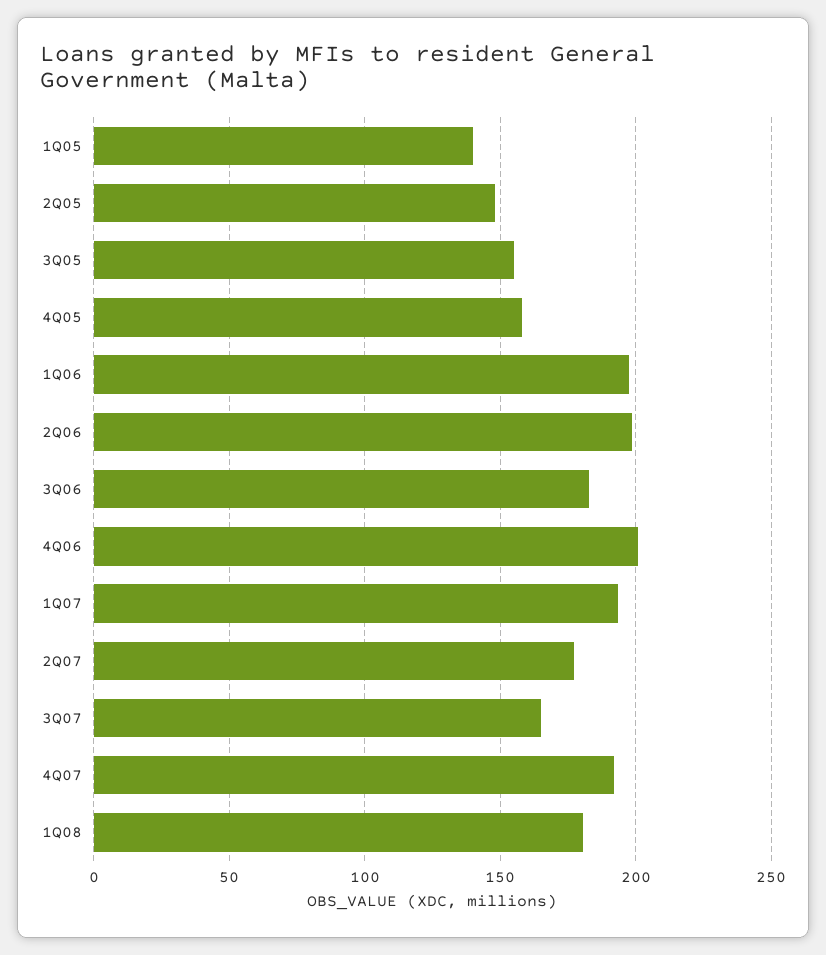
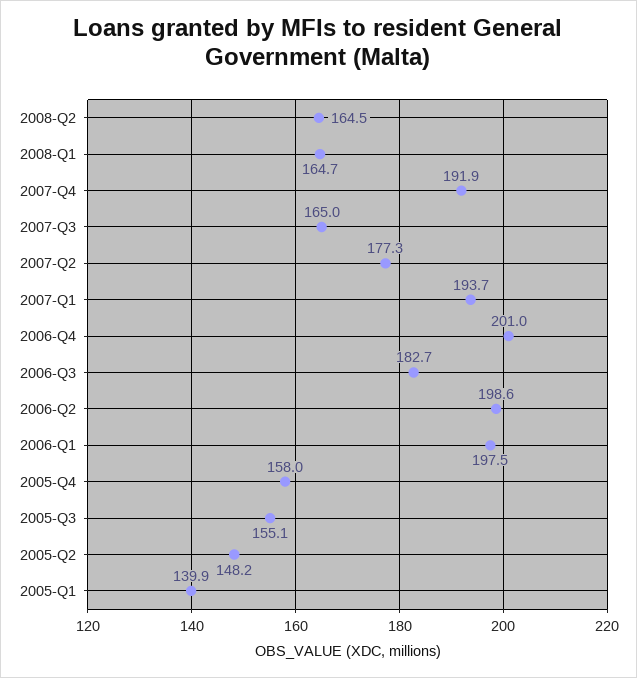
1Q08: 180 -> 164.7
2008-Q2: none -> 164.5

